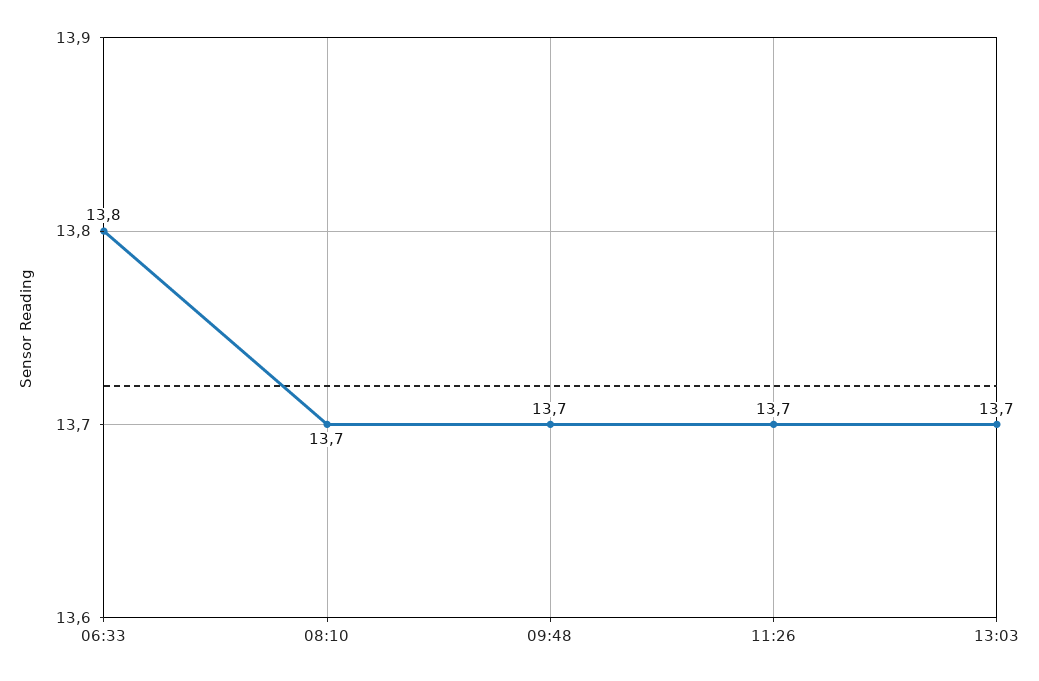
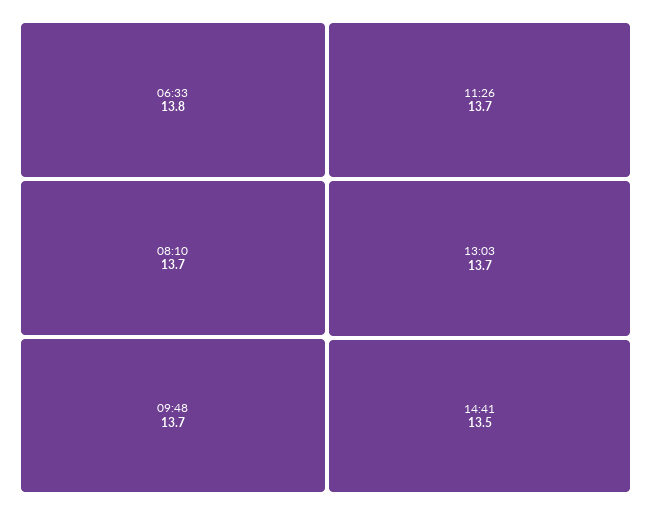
14:41: none -> 13.5

